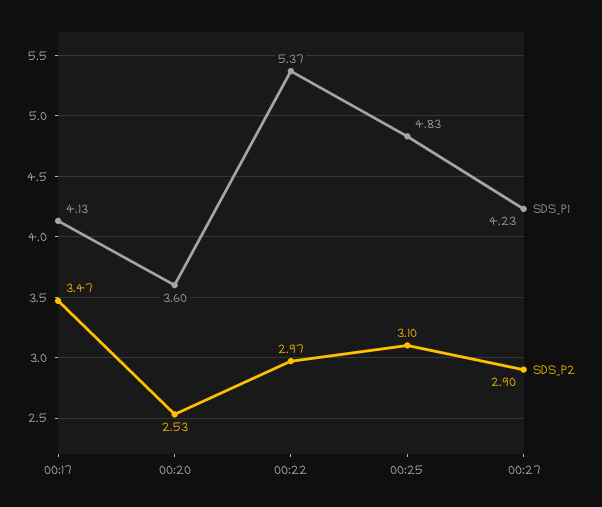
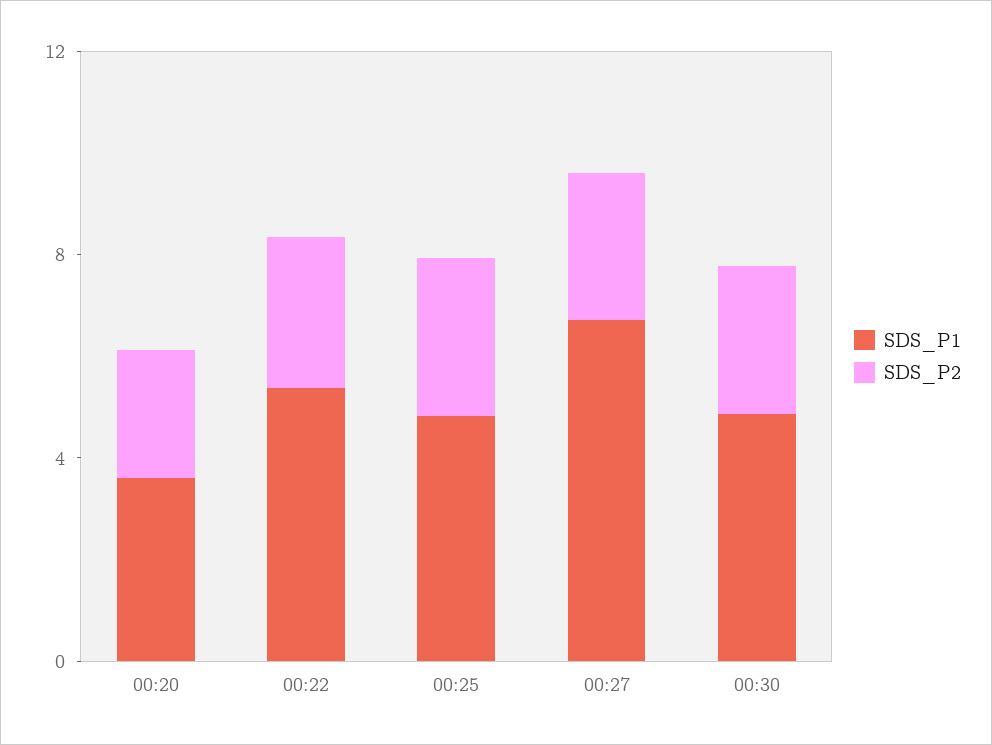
SDS_P1, 00:17: 4.13 -> none
SDS_P2, 00:17: 3.47 -> none
SDS_P1, 00:27: 4.23 -> 7
SDS_P1, 00:30: none -> 5
SDS_P2, 00:30: none -> 3

